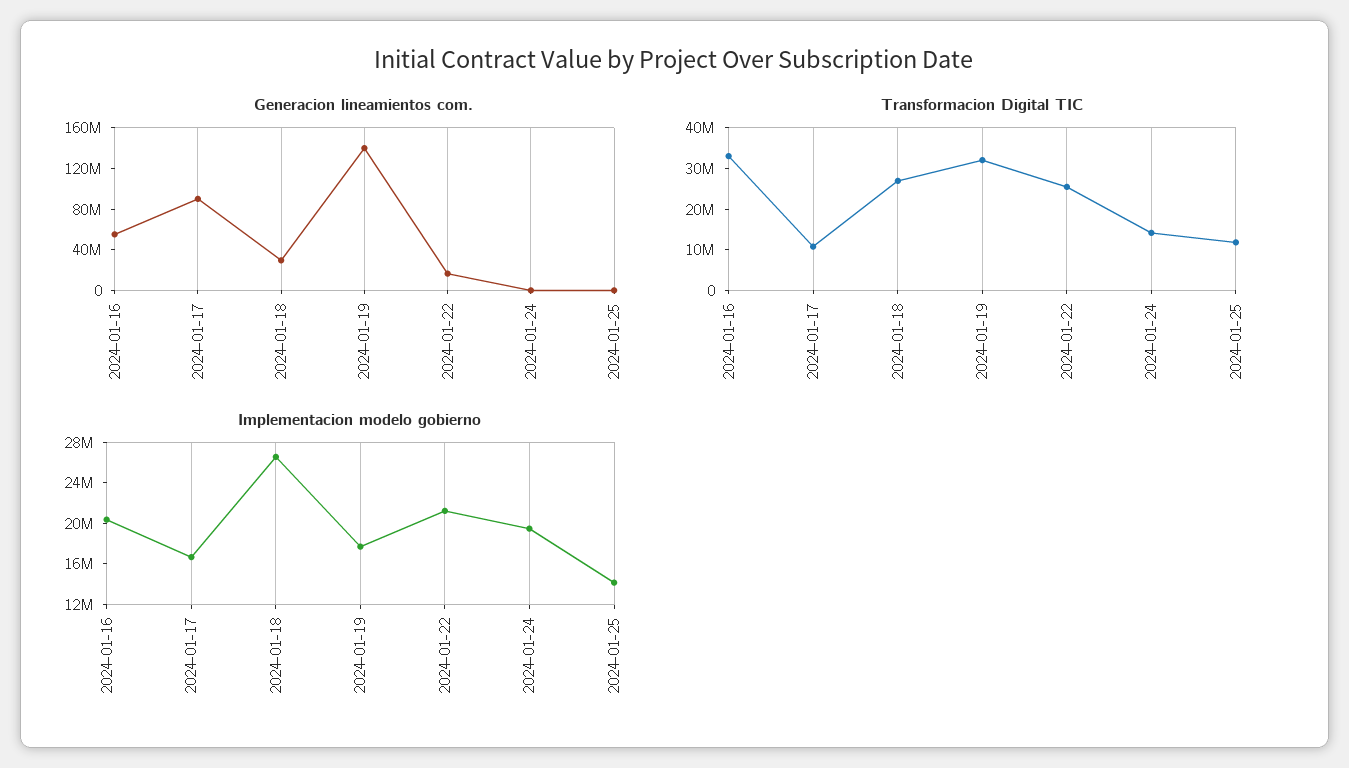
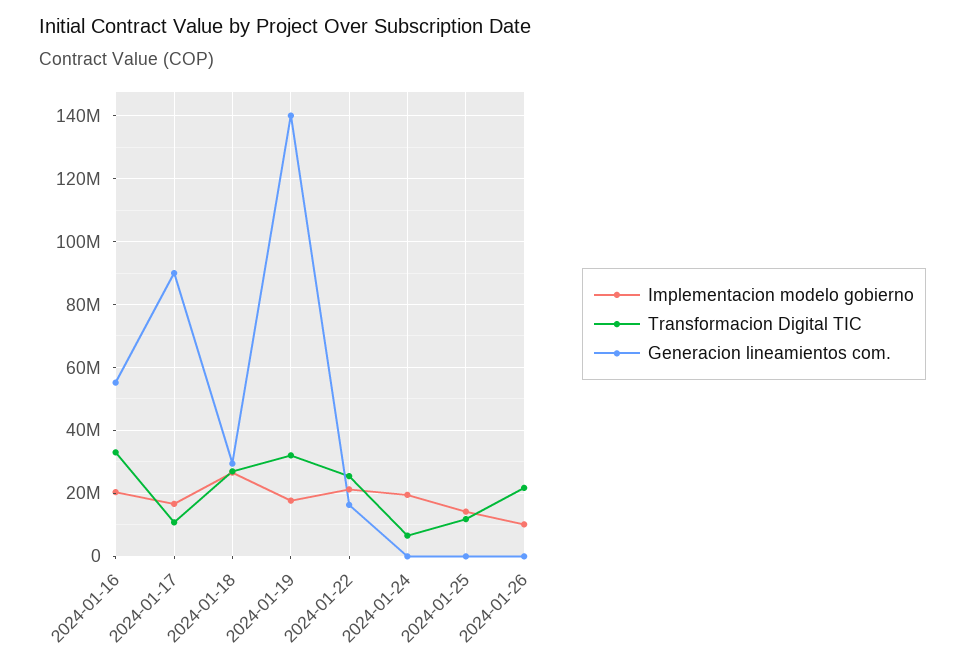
Transformacion Digital TIC, 2024-01-24: 14000000 -> 6000000
Implementacion modelo gobierno, 2024-01-26: none -> 10000000
Transformacion Digital TIC, 2024-01-26: none -> 22000000
Generacion lineamientos com., 2024-01-26: none -> 0

